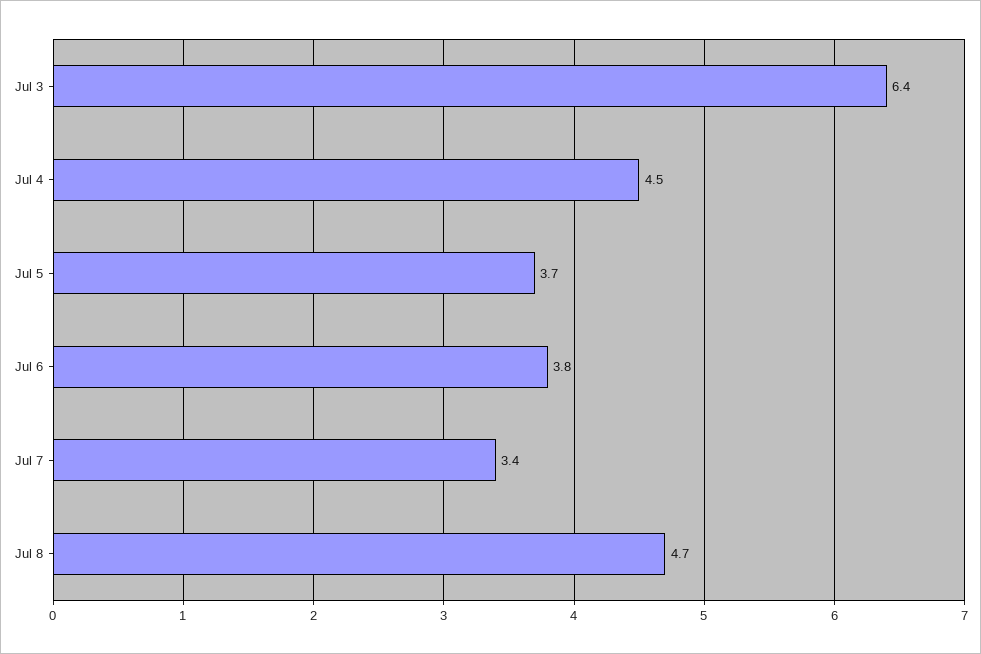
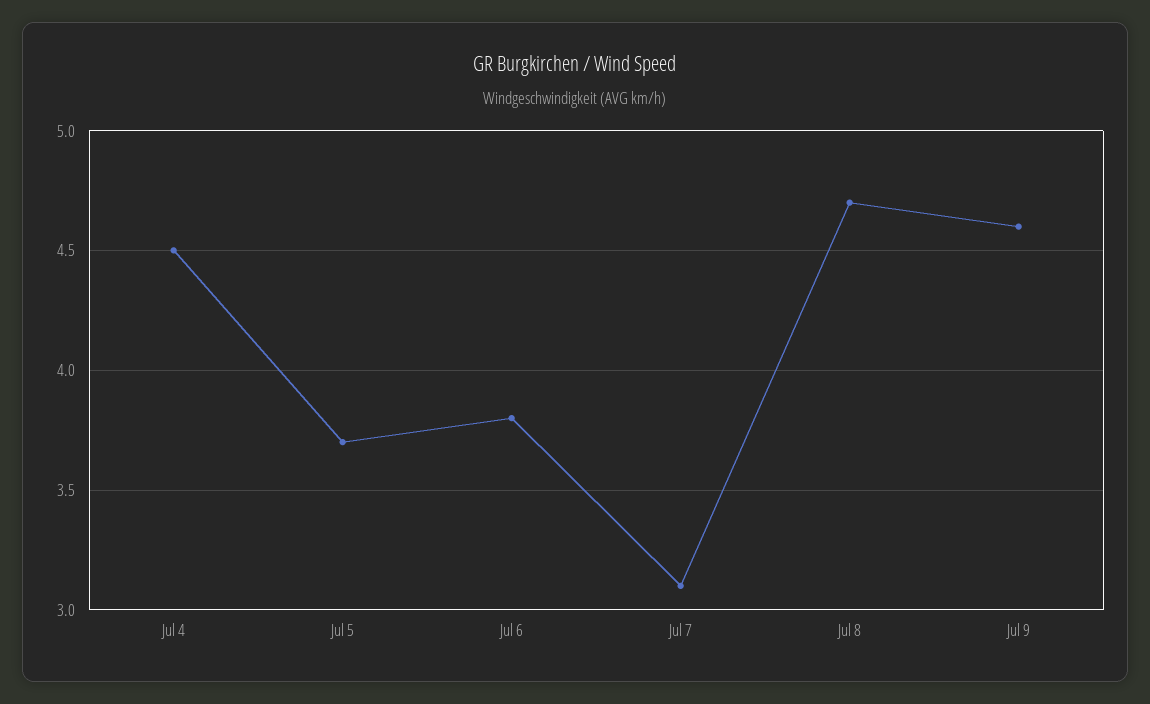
Jul 3: 6.4 -> none
Jul 7: 3.4 -> 3.1
Jul 9: none -> 4.6

